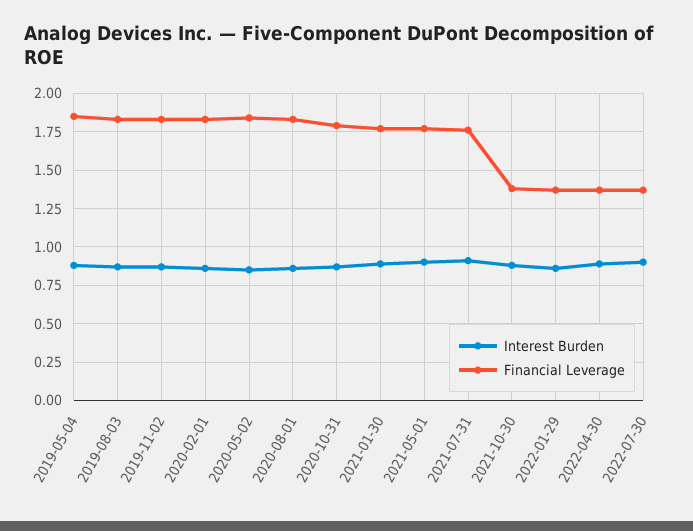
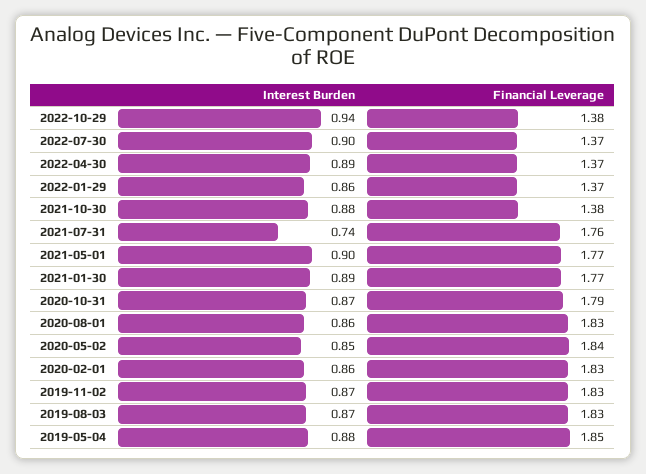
Interest Burden, 2021-07-31: 0.9 -> 0.74
Interest Burden, 2022-10-29: none -> 0.94
Financial Leverage, 2022-10-29: none -> 1.38

